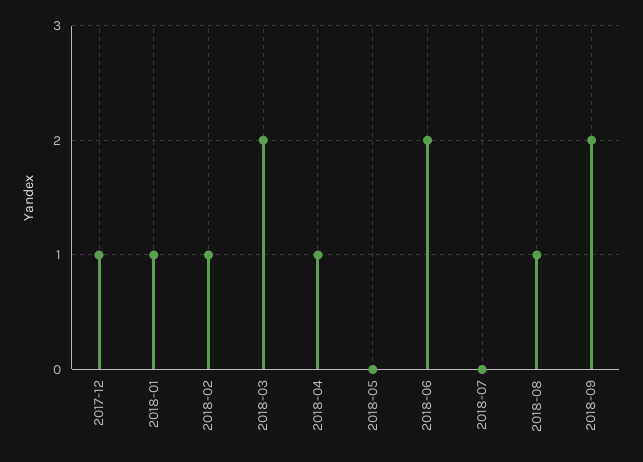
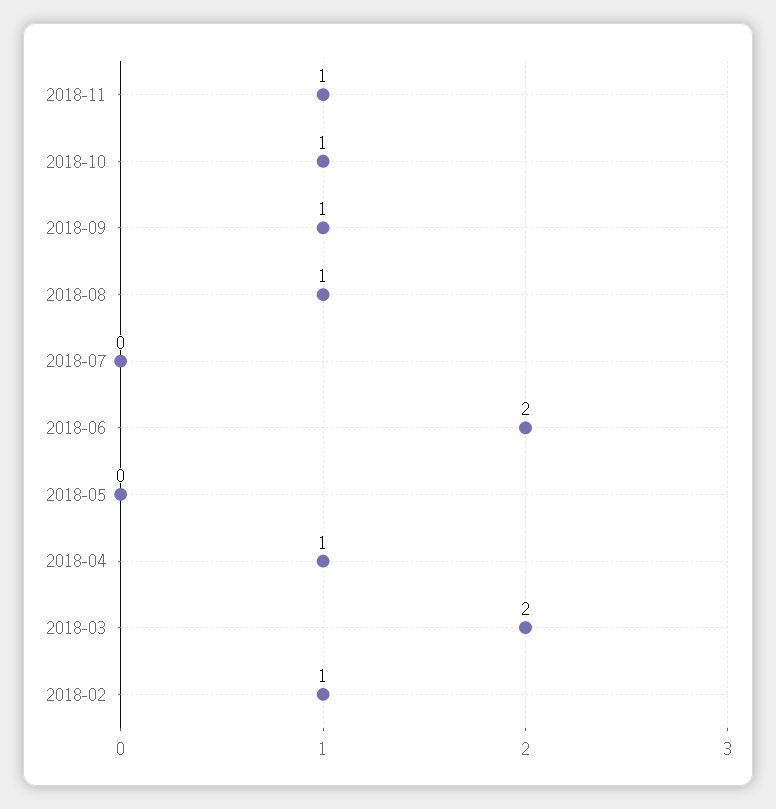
2017-12: 1 -> none
2018-01: 1 -> none
2018-09: 2 -> 1
2018-11: none -> 1
2018-10: none -> 1

